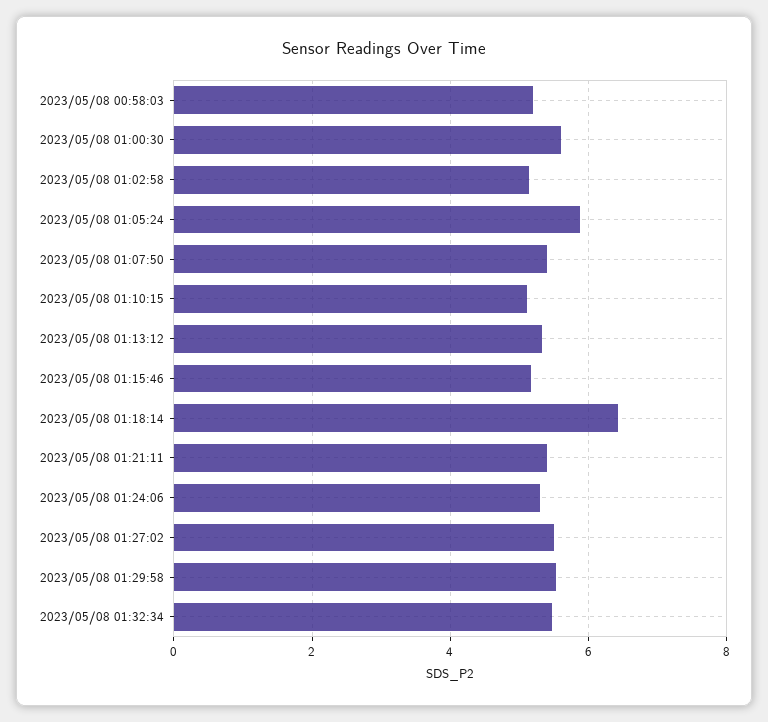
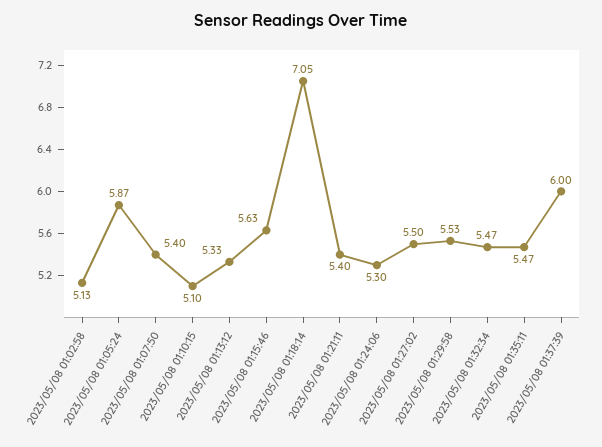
2023/05/08 00:58:03: 5.2 -> none
2023/05/08 01:00:30: 5.6 -> none
2023/05/08 01:15:46: 5.2 -> 5.63
2023/05/08 01:18:14: 6.4 -> 7.05
2023/05/08 01:35:11: none -> 5.47
2023/05/08 01:37:39: none -> 6

